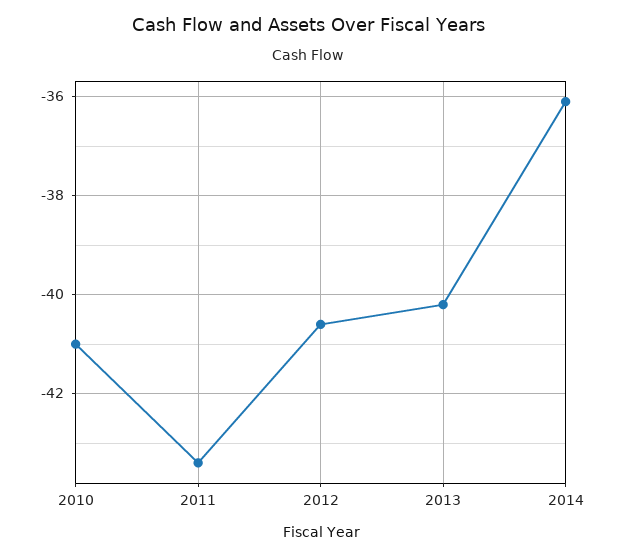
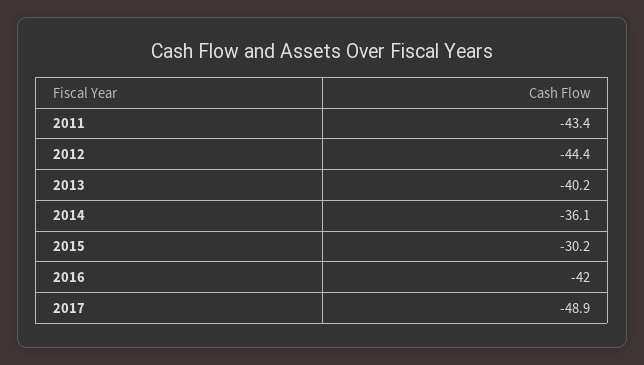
2010: -41 -> none
2012: -40.5 -> -44.4
2015: none -> -30.2
2016: none -> -42
2017: none -> -48.9

